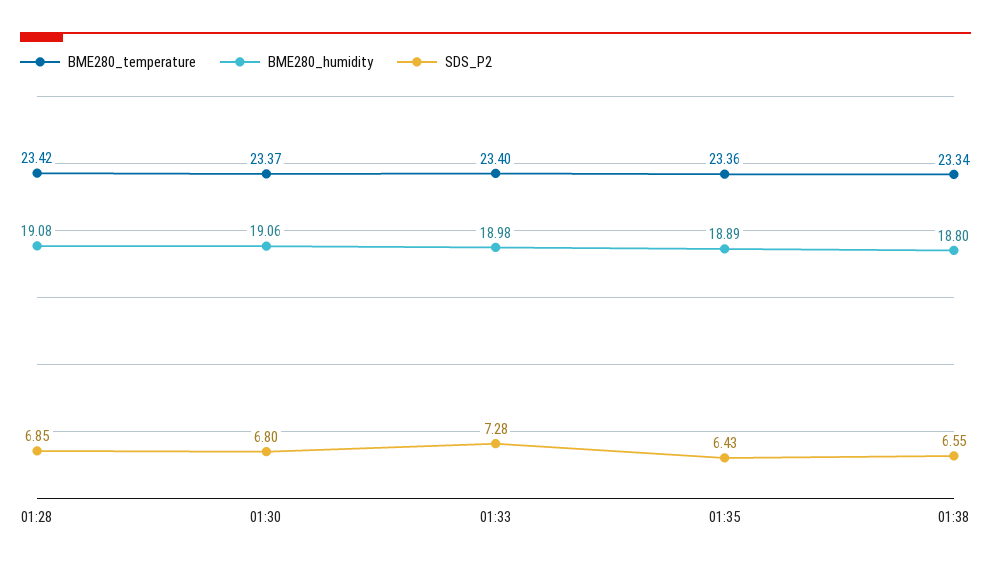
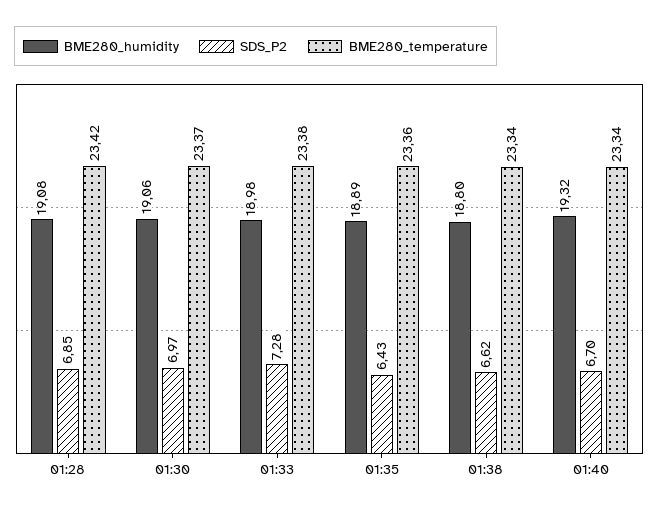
SDS_P2, 01:30: 6.8 -> 6.97
BME280_temperature, 01:33: 23.4 -> 23.38
SDS_P2, 01:38: 6.55 -> 6.62
BME280_humidity, 01:40: none -> 19.32
SDS_P2, 01:40: none -> 6.7
BME280_temperature, 01:40: none -> 23.34

